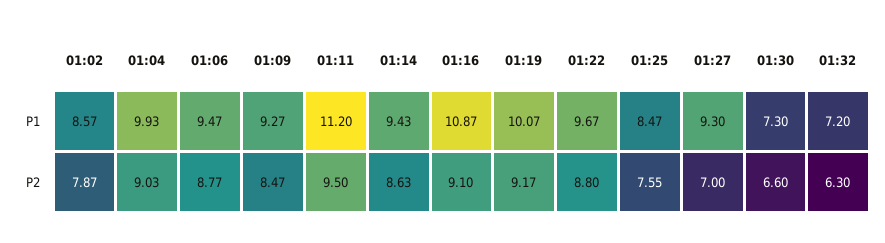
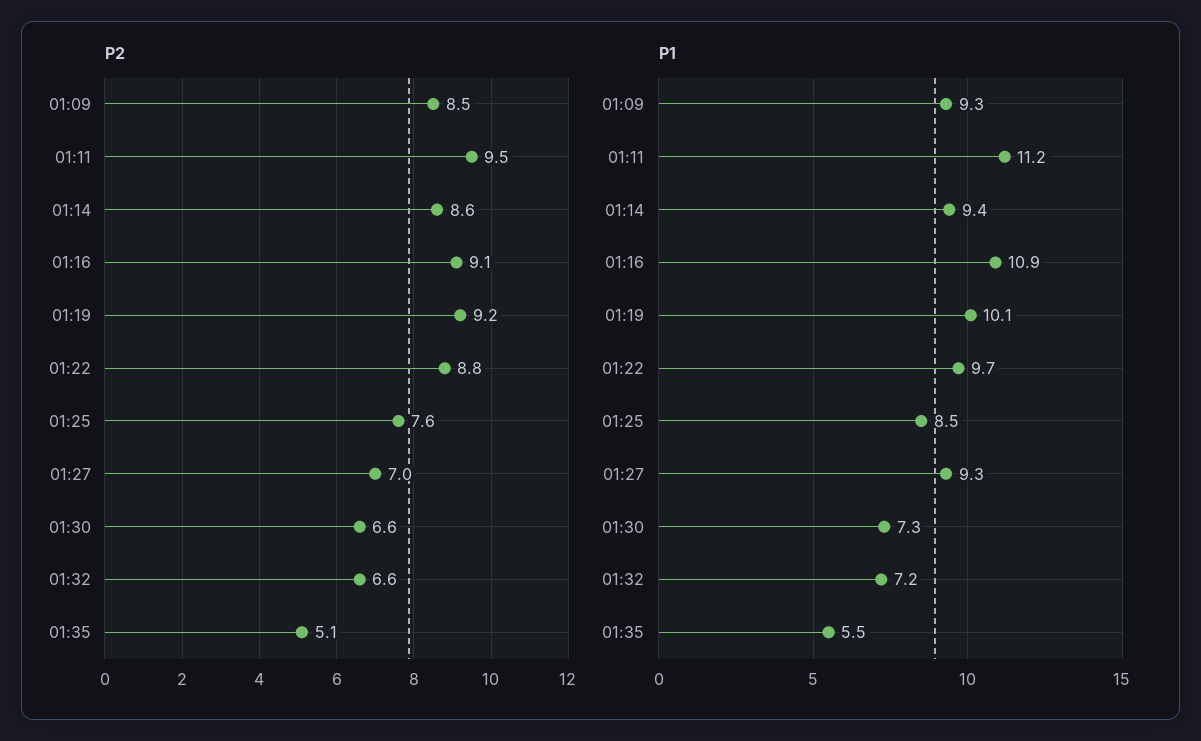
P1, 01:02: 8.57 -> none
P1, 01:04: 9.93 -> none
P1, 01:06: 9.47 -> none
P2, 01:02: 7.87 -> none
P2, 01:04: 9.03 -> none
P2, 01:06: 8.77 -> none
P2, 01:32: 6.3 -> 6.6
P2, 01:35: none -> 5.1
P1, 01:35: none -> 5.5

